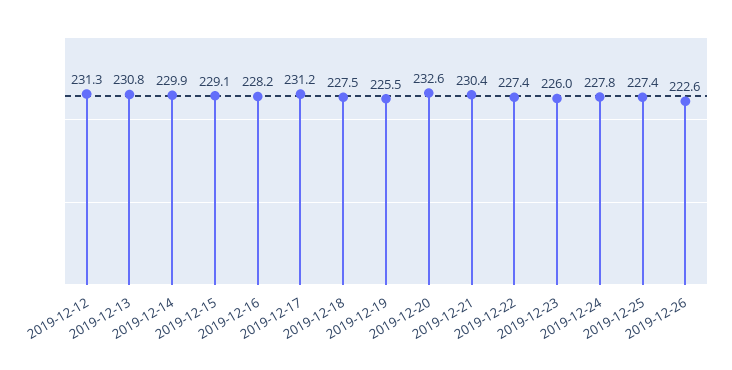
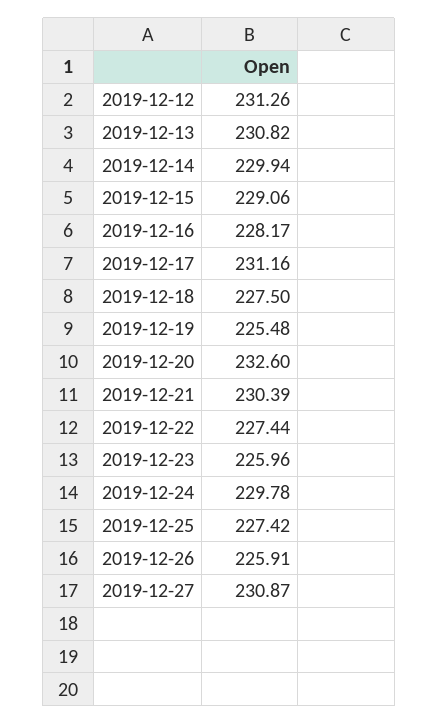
2019-12-24: 227.8 -> 229.78
2019-12-26: 222.6 -> 225.91
2019-12-27: none -> 230.87

